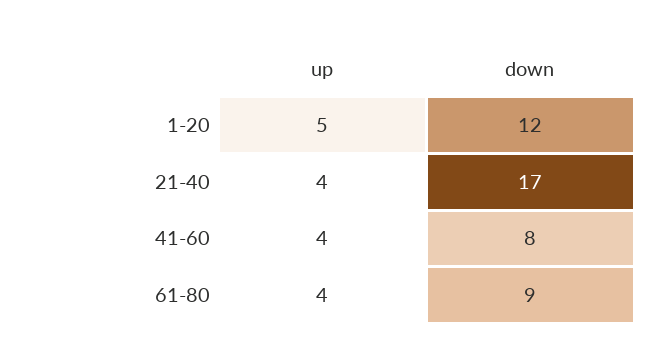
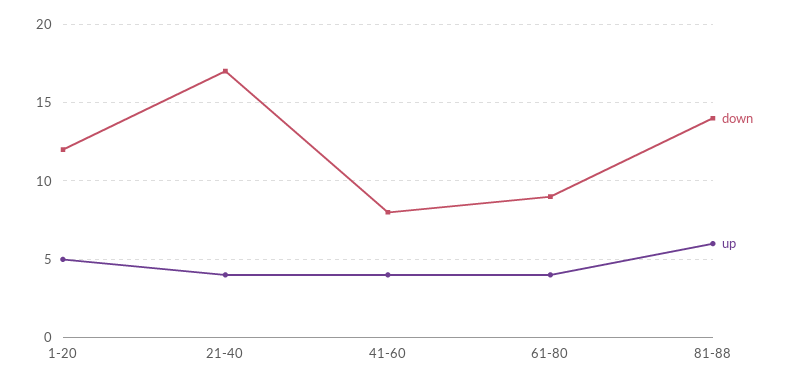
down, 81-88: none -> 14
up, 81-88: none -> 6

